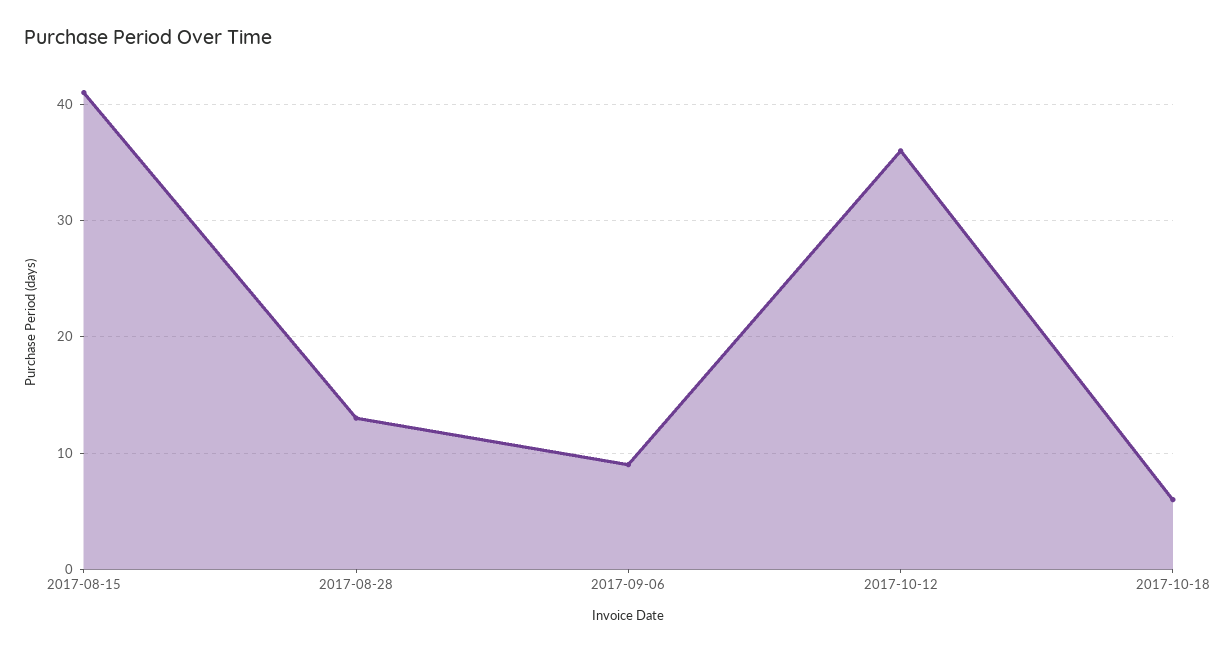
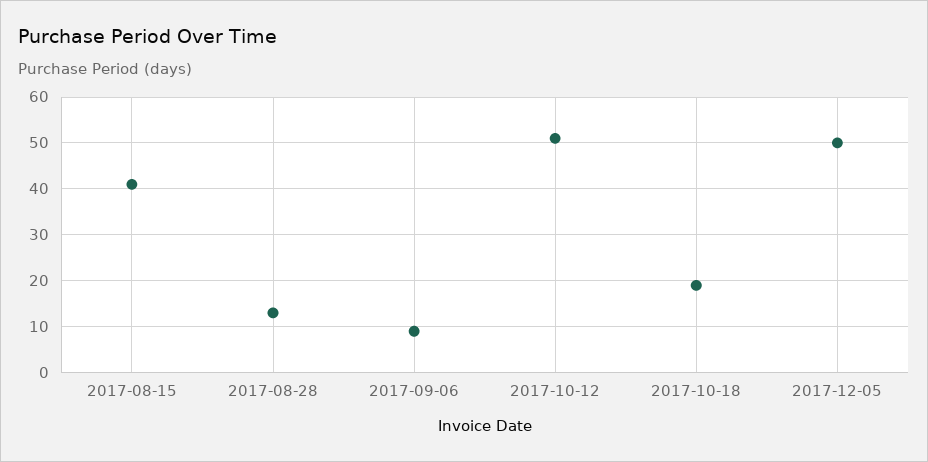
2017-10-12: 36 -> 50
2017-10-18: 6 -> 20
2017-12-05: none -> 50

